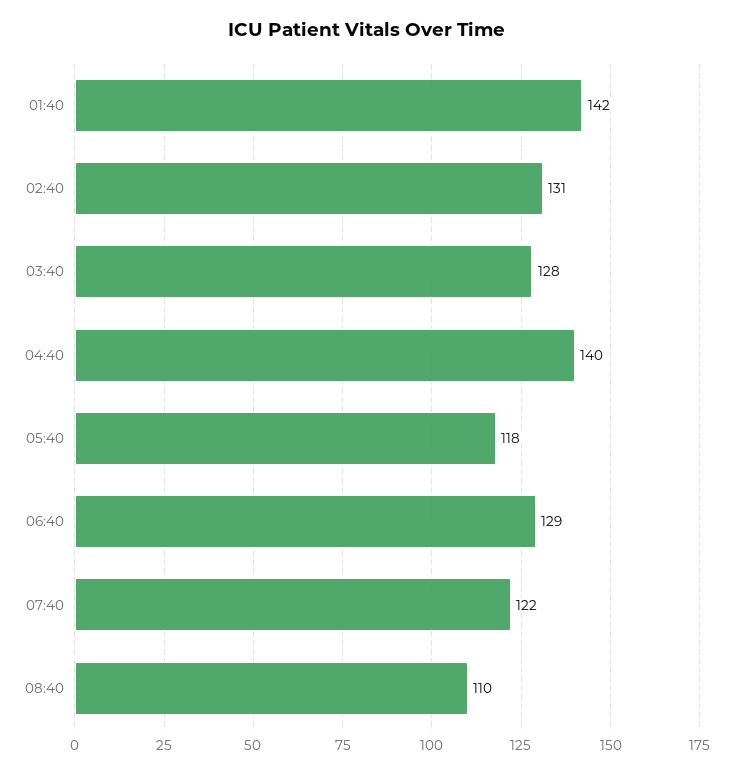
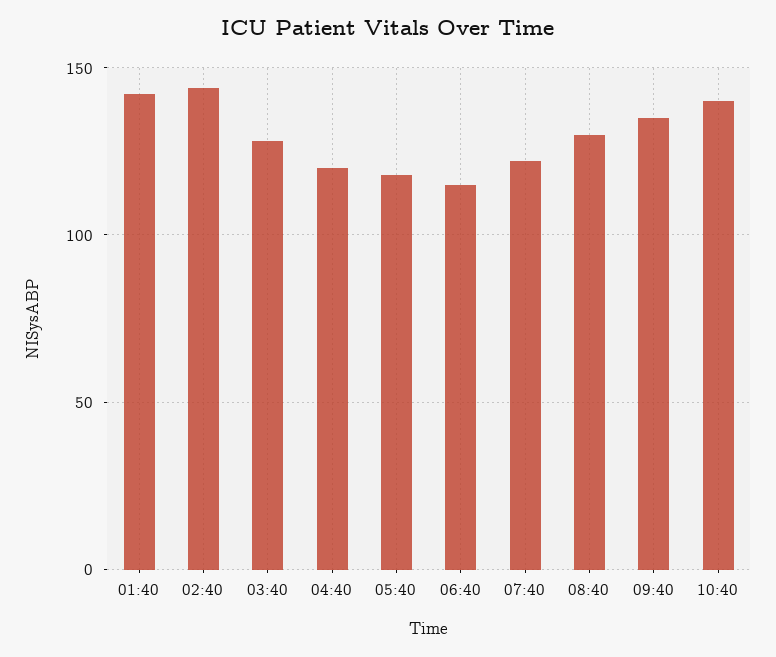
02:40: 131 -> 145
04:40: 140 -> 120
06:40: 129 -> 115
08:40: 110 -> 130
09:40: none -> 135
10:40: none -> 140

